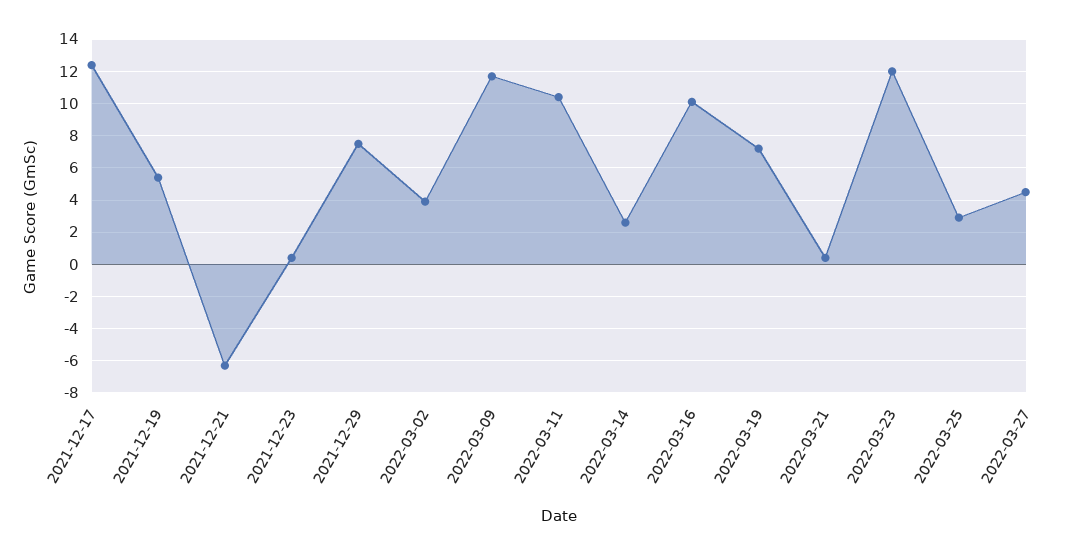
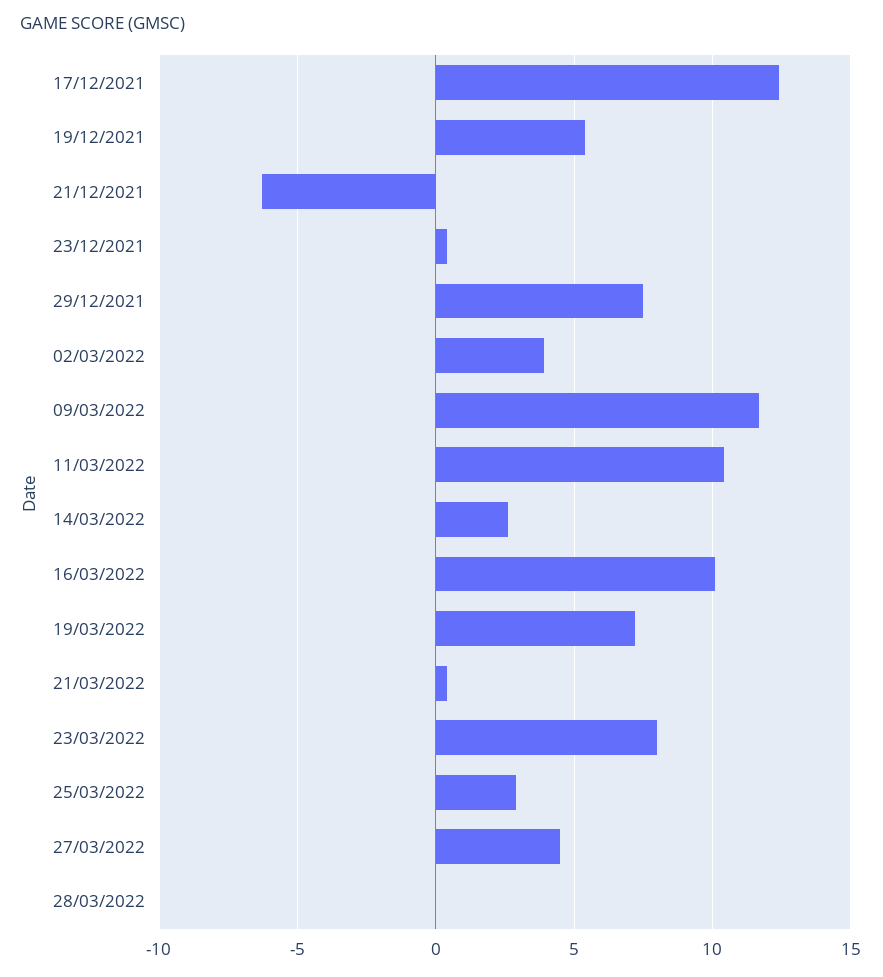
2022-03-23: 12 -> 8
28/03/2022: none -> 0

